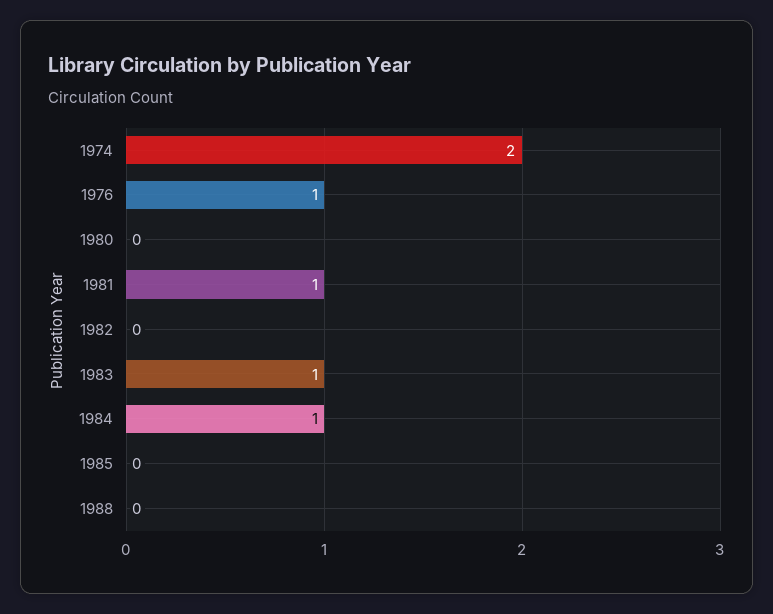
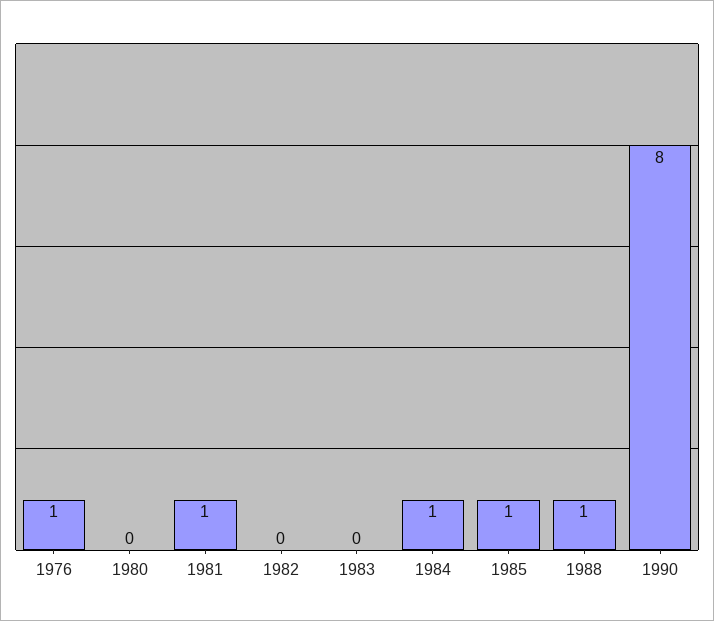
1974: 2 -> none
1983: 1 -> 0
1985: 0 -> 1
1988: 0 -> 1
1990: none -> 8

